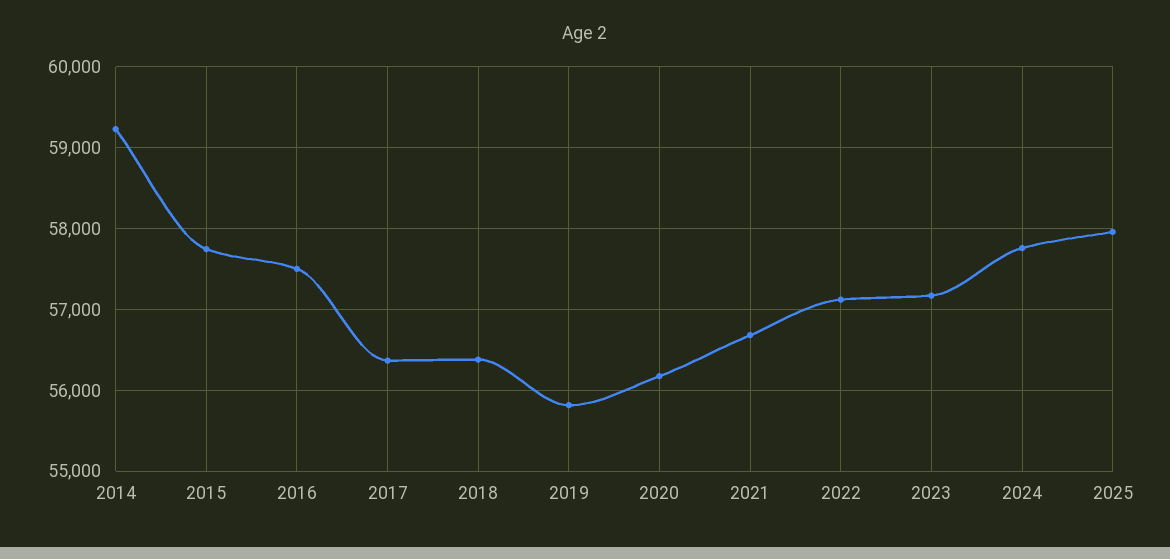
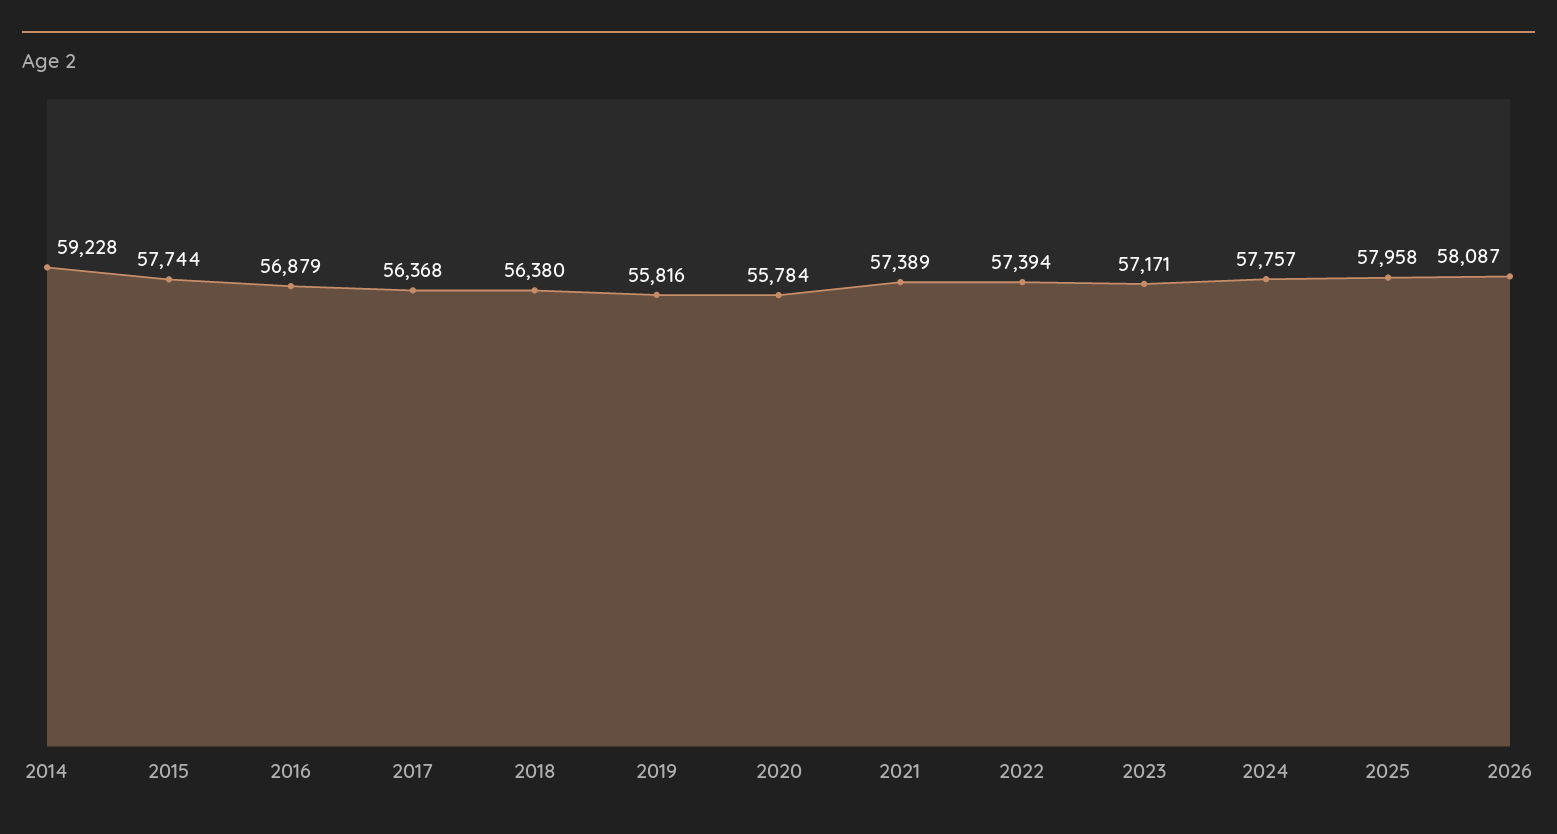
2016: 57500 -> 56879
2020: 56200 -> 55784
2021: 56700 -> 57389
2022: 57100 -> 57394
2026: none -> 58087

